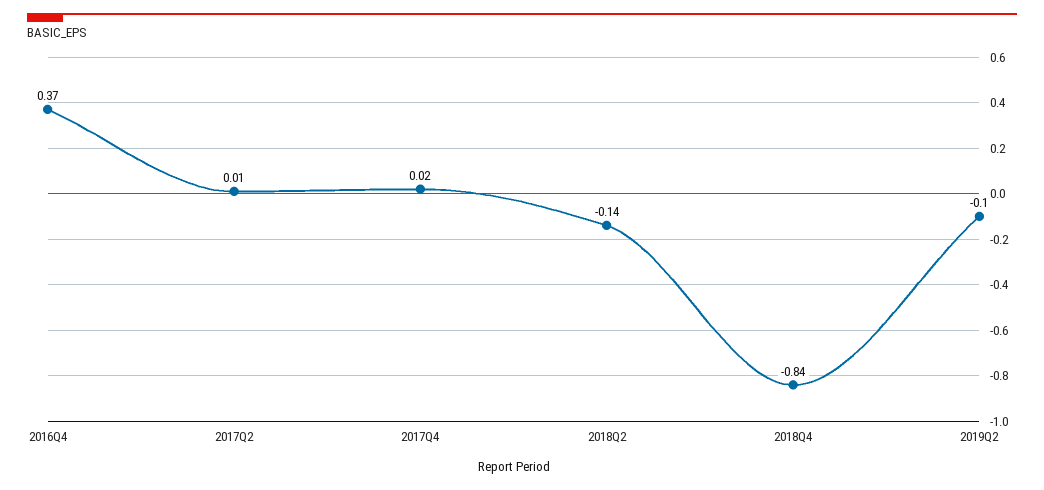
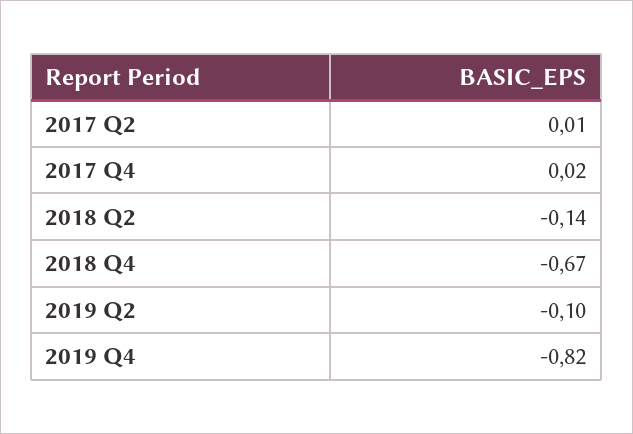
2016Q4: 0.37 -> none
2018Q4: -0.84 -> -0.67
2019 Q4: none -> -0.82

